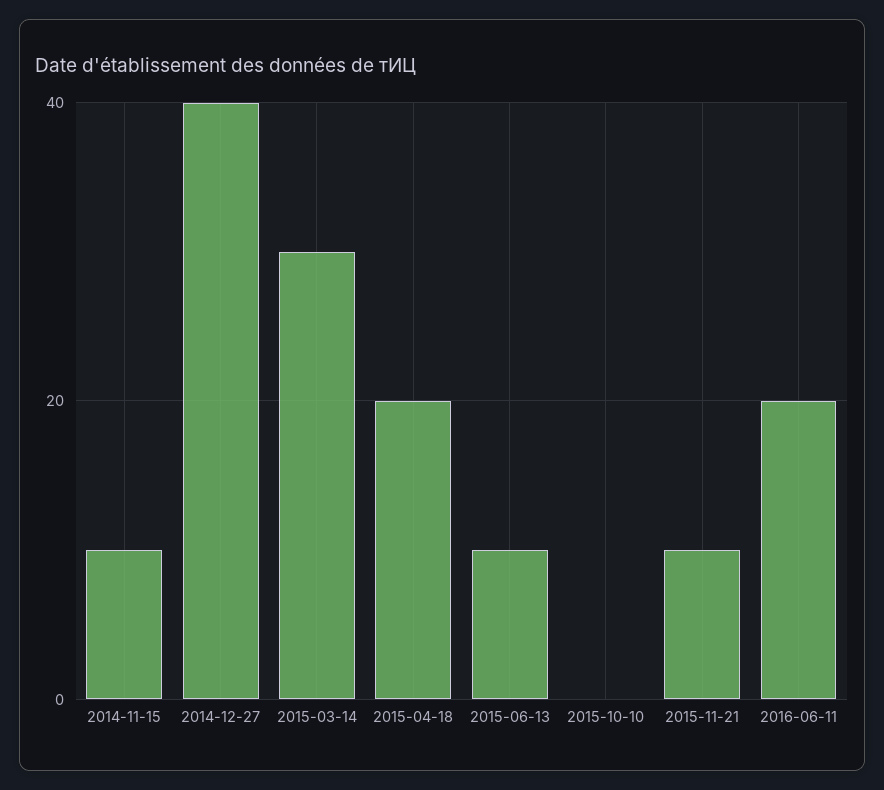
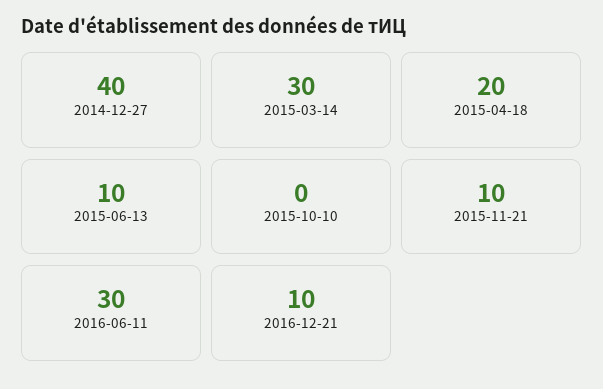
2014-11-15: 10 -> none
2016-06-11: 20 -> 30
2016-12-21: none -> 10

